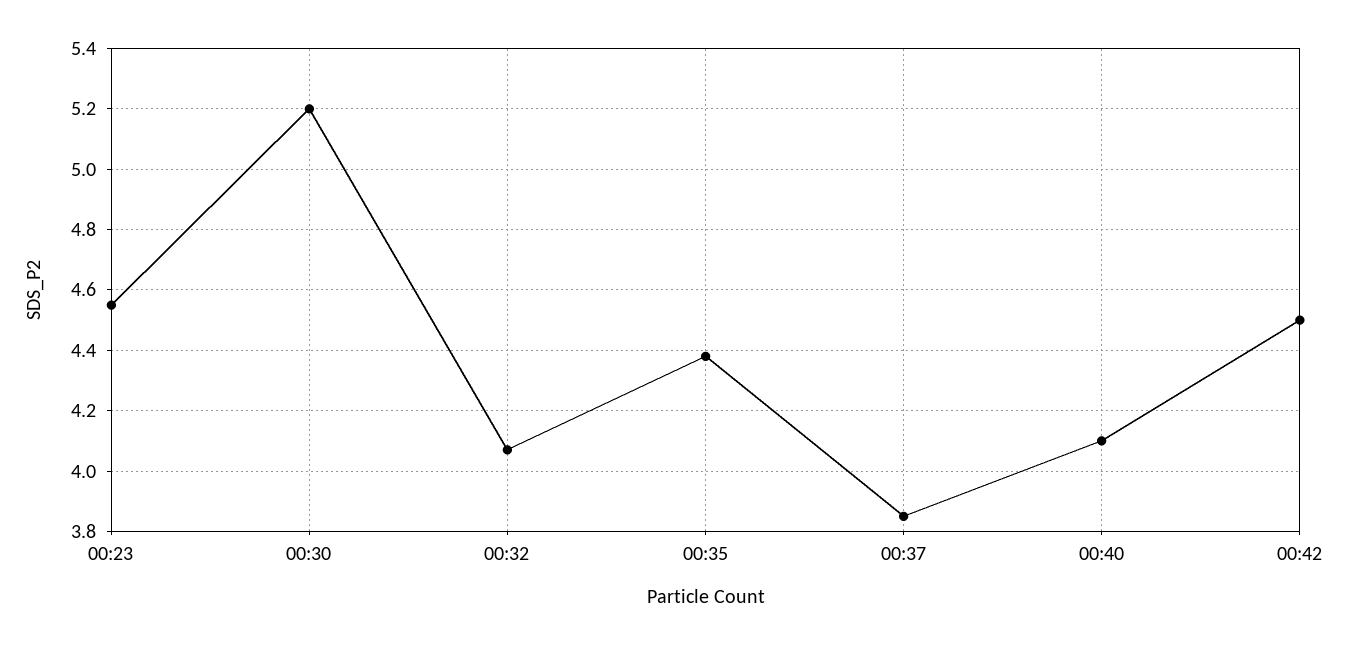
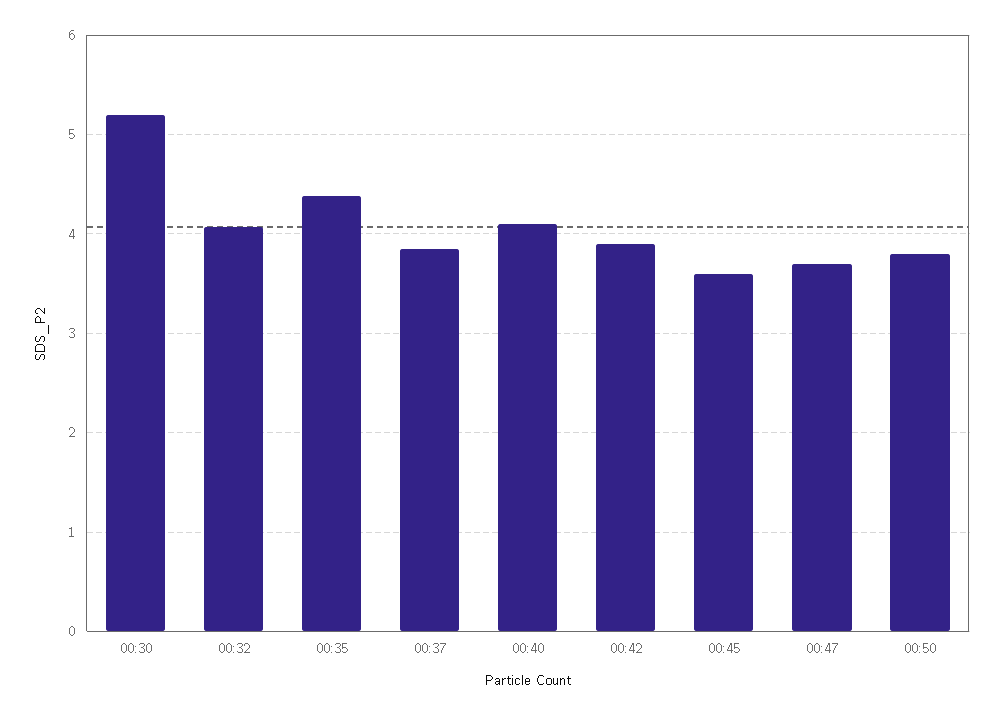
00:23: 4.55 -> none
00:42: 4.5 -> 3.9
00:45: none -> 3.6
00:47: none -> 3.7
00:50: none -> 3.8

